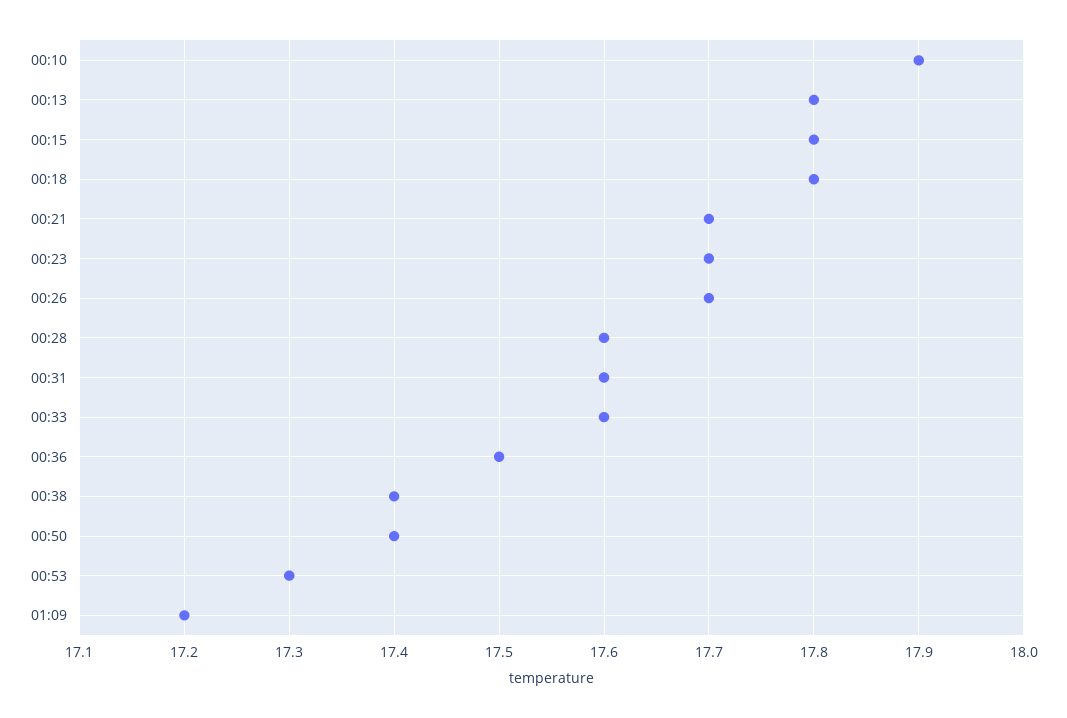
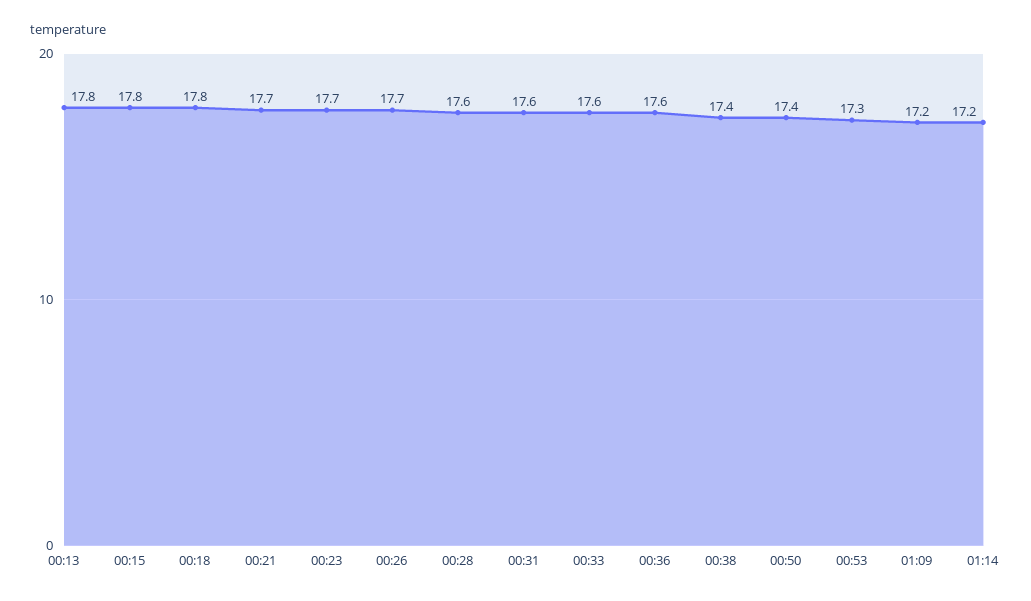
00:10: 17.9 -> none
00:36: 17.5 -> 17.6
01:14: none -> 17.2

